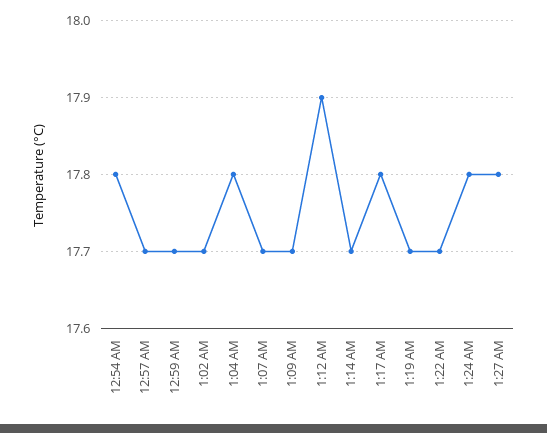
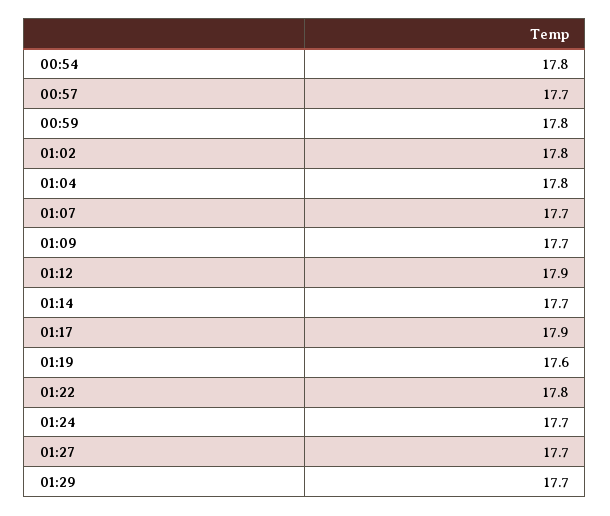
12:59 AM: 17.7 -> 17.8
1:02 AM: 17.7 -> 17.8
1:17 AM: 17.8 -> 17.9
1:19 AM: 17.7 -> 17.6
1:22 AM: 17.7 -> 17.8
1:24 AM: 17.8 -> 17.7
1:27 AM: 17.8 -> 17.7
01:29: none -> 17.7

